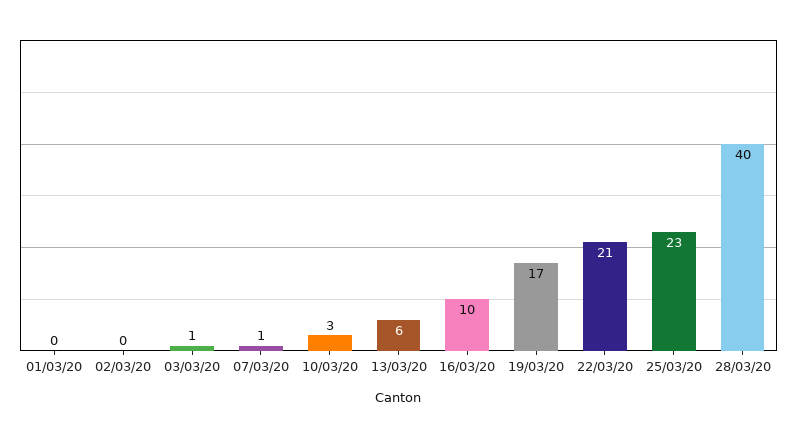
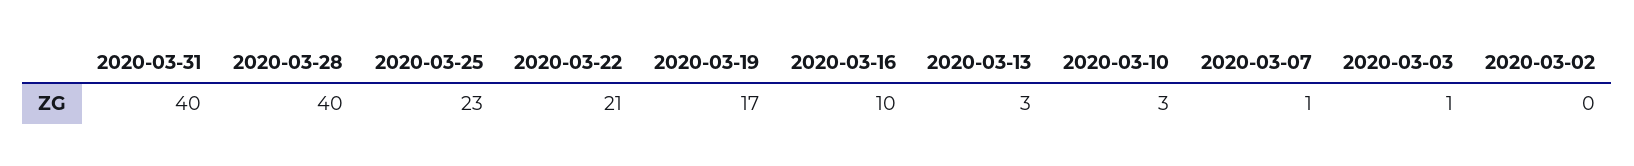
01/03/20: 0 -> none
13/03/20: 6 -> 3
2020-03-31: none -> 40

